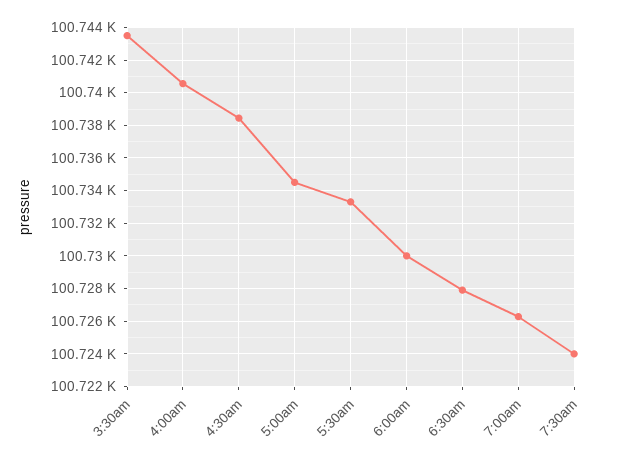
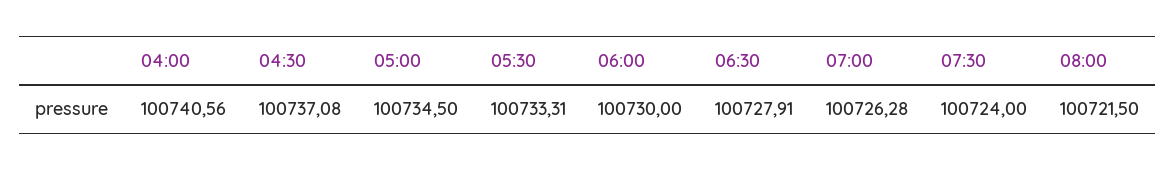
3:30am: 100743.5 -> none
4:30am: 100738.5 -> 100737.08
08:00: none -> 100721.5

